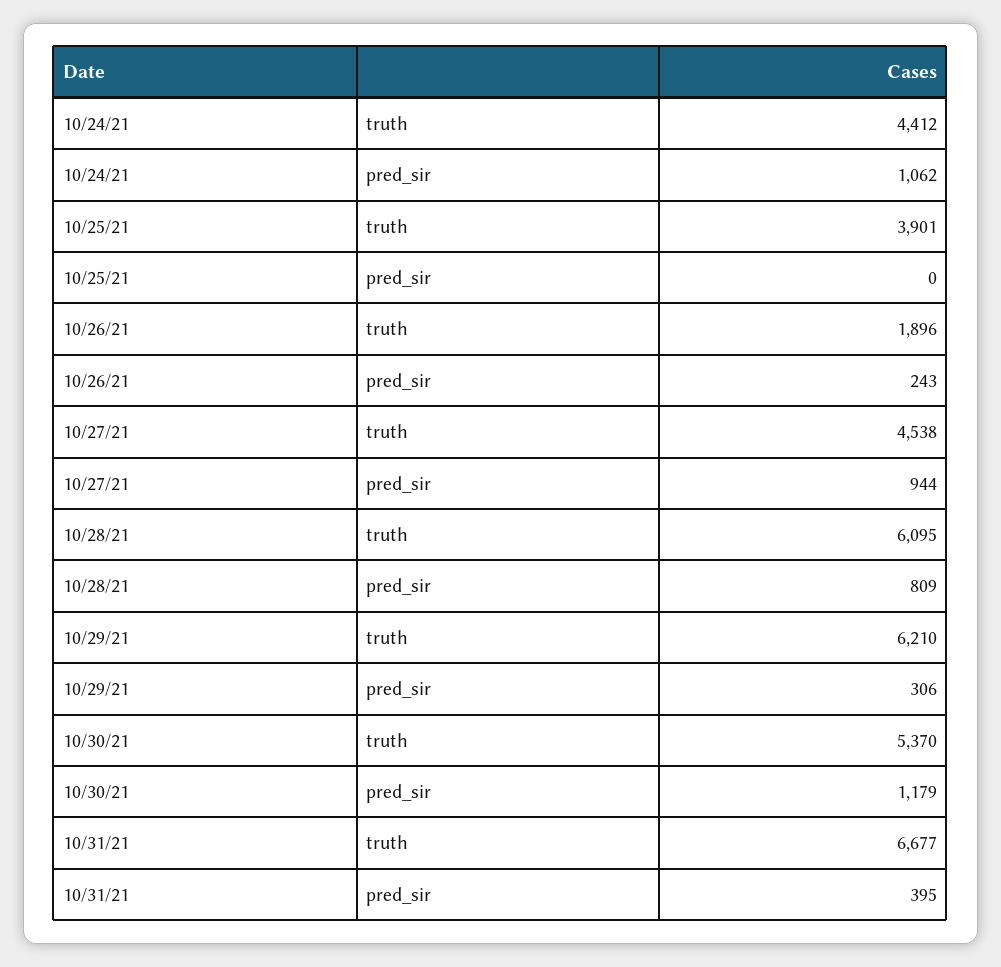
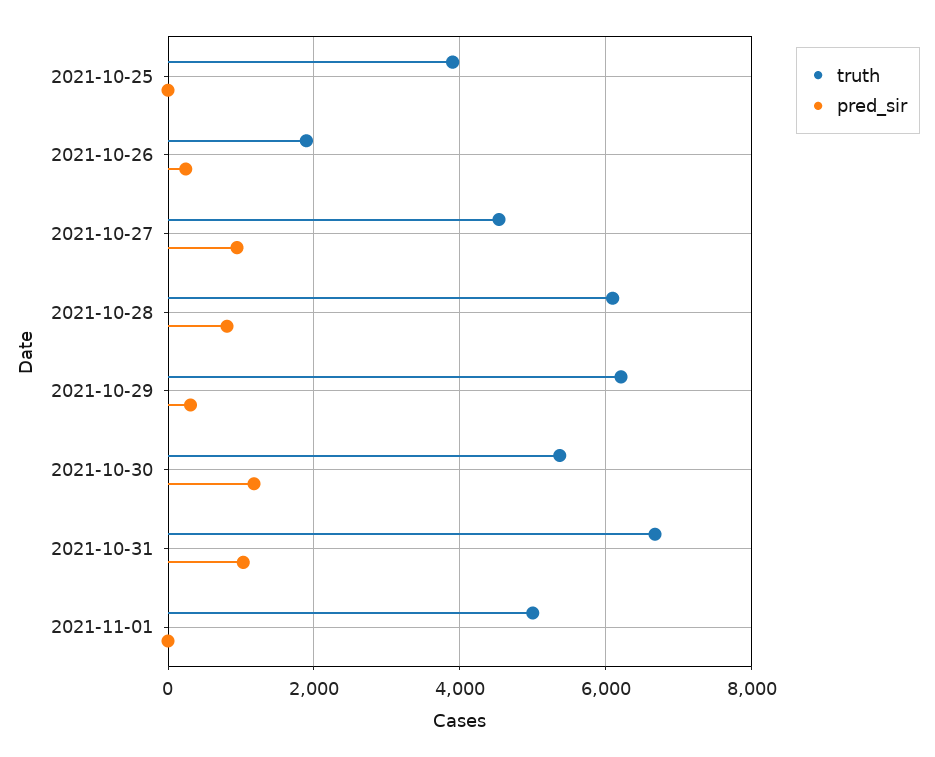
truth, 10/24/21: 4412 -> none
pred_sir, 10/24/21: 1062 -> none
pred_sir, 10/31/21: 395 -> 1000
truth, 2021-11-01: none -> 5000
pred_sir, 2021-11-01: none -> 0

